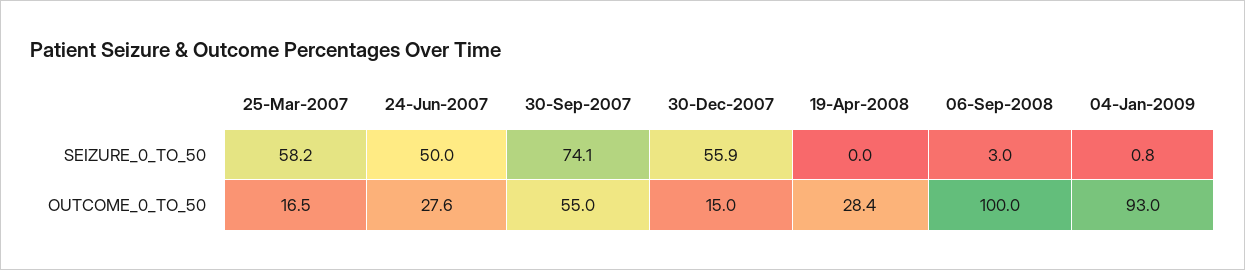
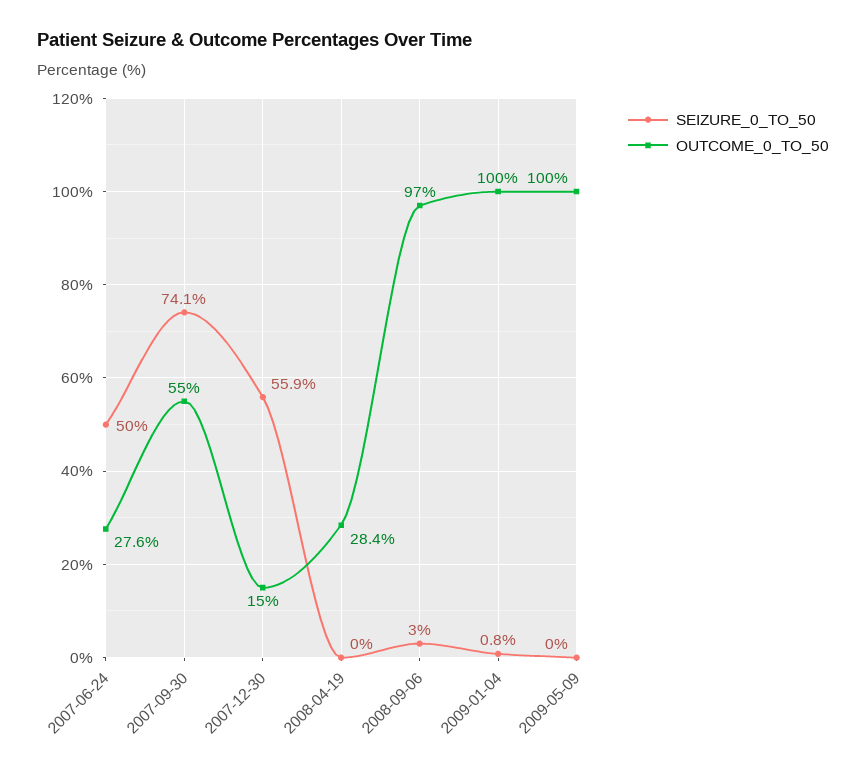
SEIZURE_0_TO_50, 25-Mar-2007: 58.2 -> none
OUTCOME_0_TO_50, 25-Mar-2007: 16.5 -> none
OUTCOME_0_TO_50, 06-Sep-2008: 100 -> 97
OUTCOME_0_TO_50, 04-Jan-2009: 93 -> 100
SEIZURE_0_TO_50, 2009-05-09: none -> 0
OUTCOME_0_TO_50, 2009-05-09: none -> 100

